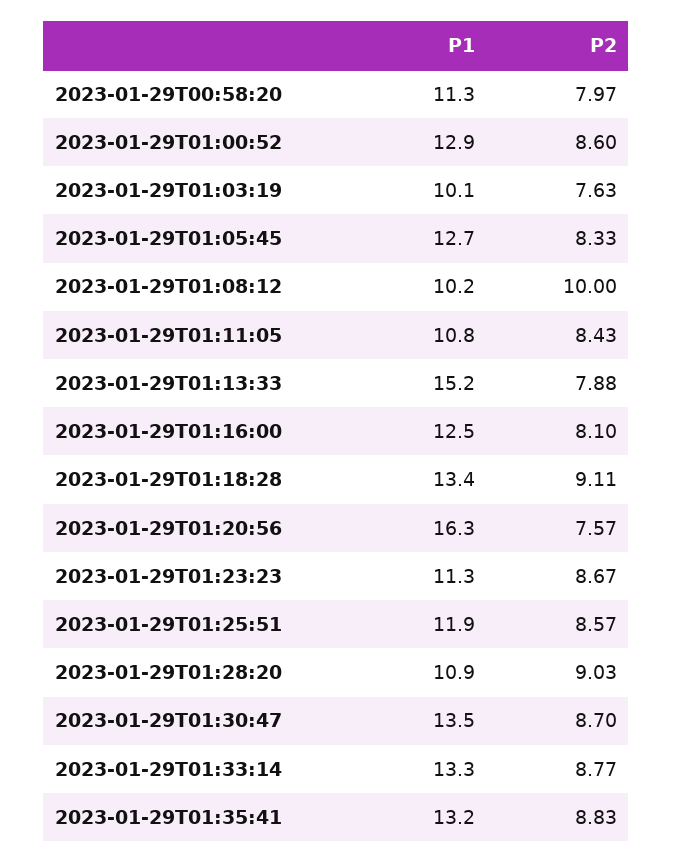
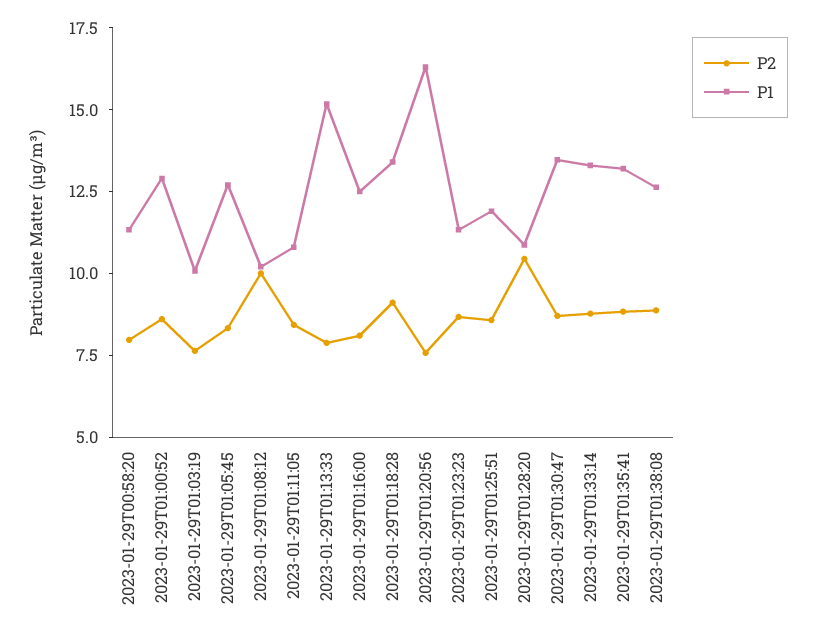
P2, 2023-01-29T01:28:20: 9.03 -> 10.5
P2, 2023-01-29T01:38:08: none -> 9
P1, 2023-01-29T01:38:08: none -> 12.5

